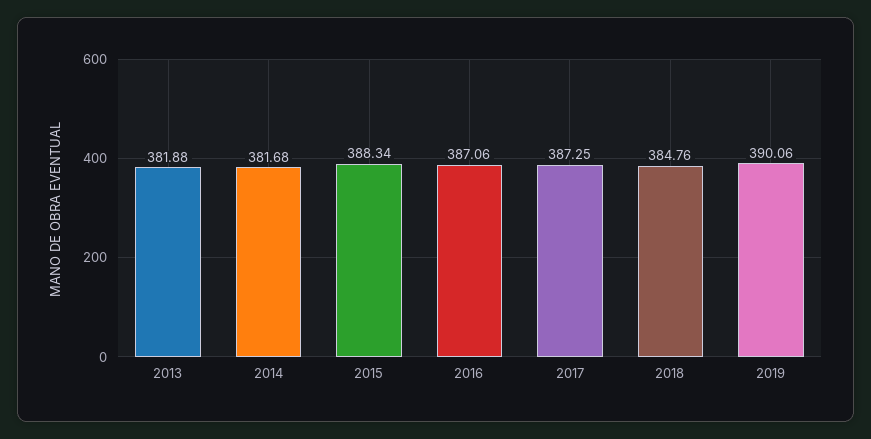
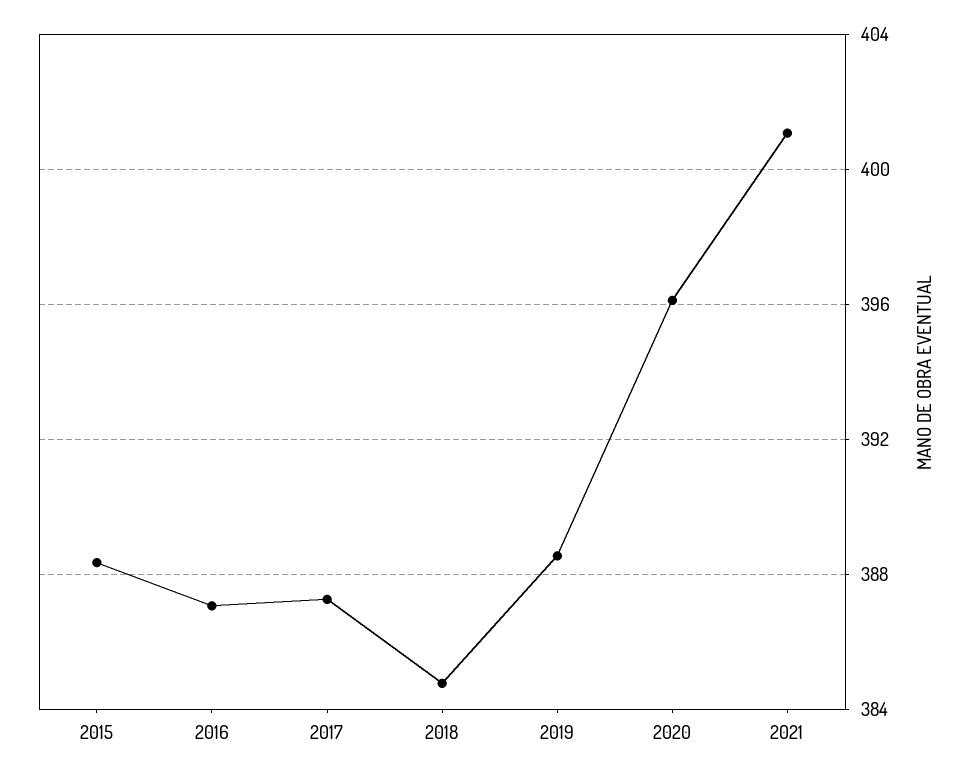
2013: 381.88 -> none
2014: 381.68 -> none
2019: 390.06 -> 388.5
2020: none -> 396
2021: none -> 401

